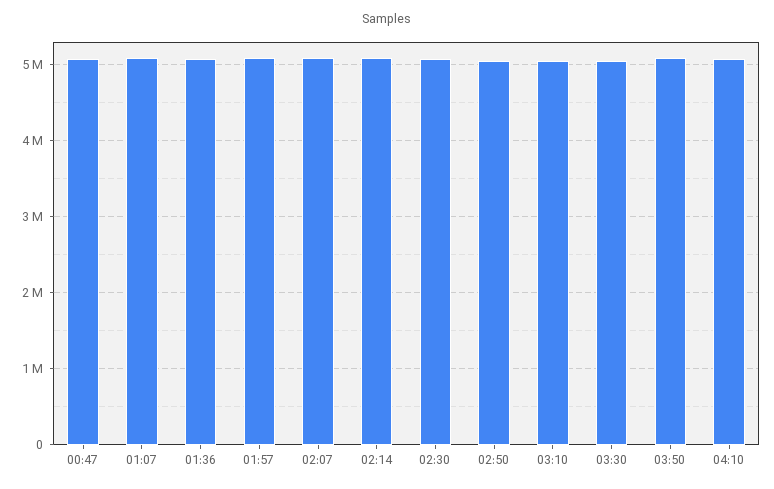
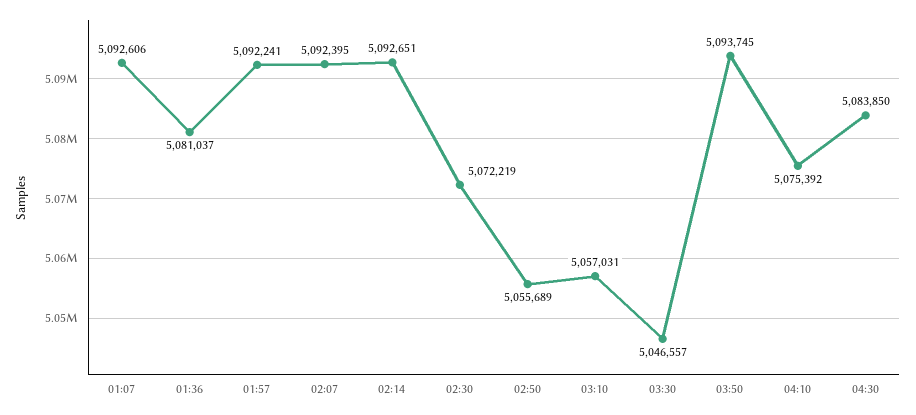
00:47: 5100000 -> none
04:30: none -> 5083850

